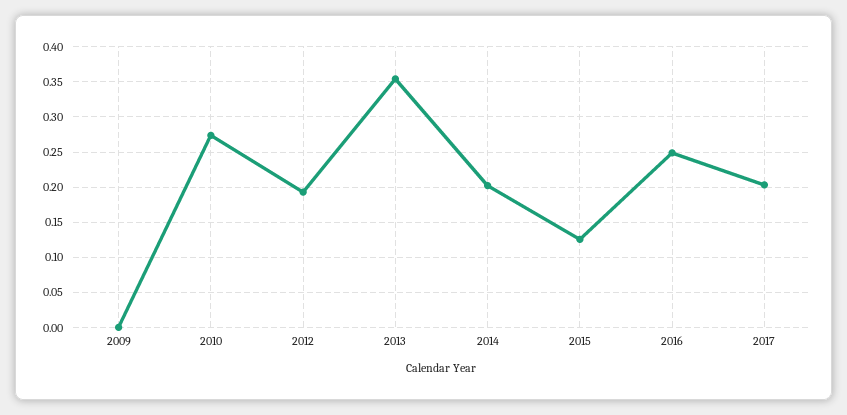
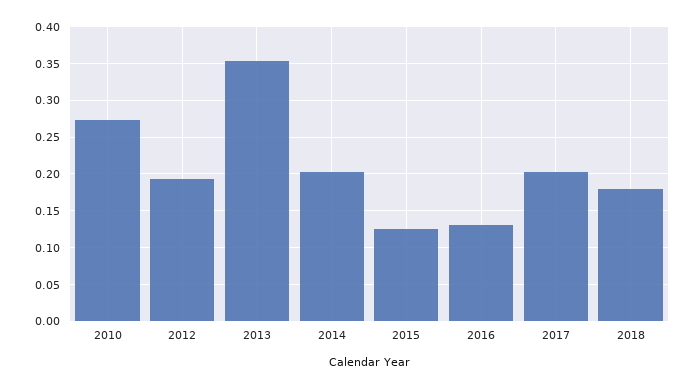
2009: 0 -> none
2016: 0.25 -> 0.13
2018: none -> 0.18

